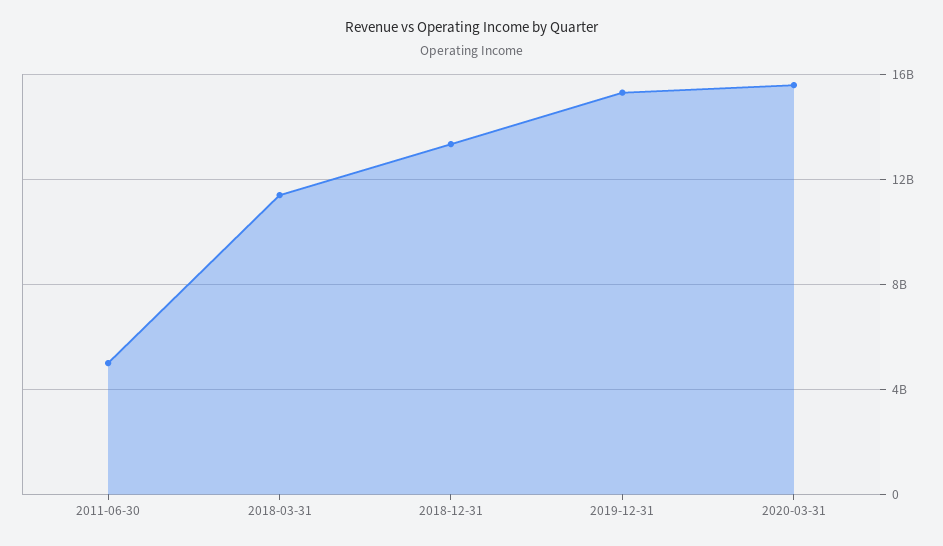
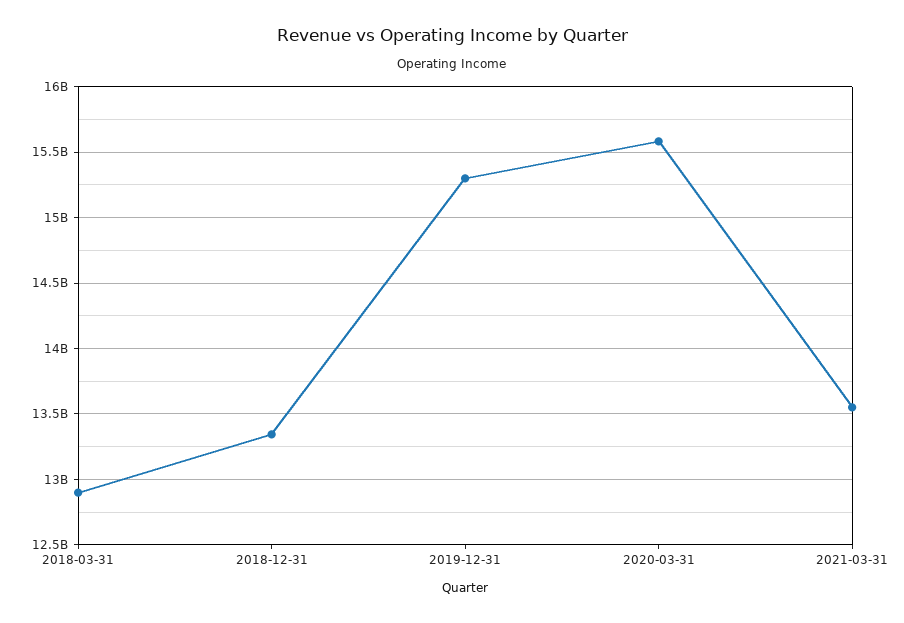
2011-06-30: 5000000000 -> none
2018-03-31: 11500000000 -> 12900000000
2021-03-31: none -> 13550000000

